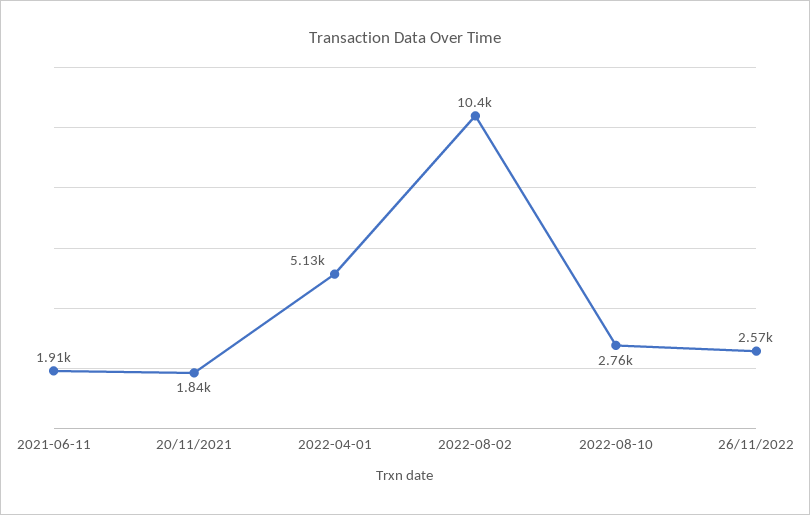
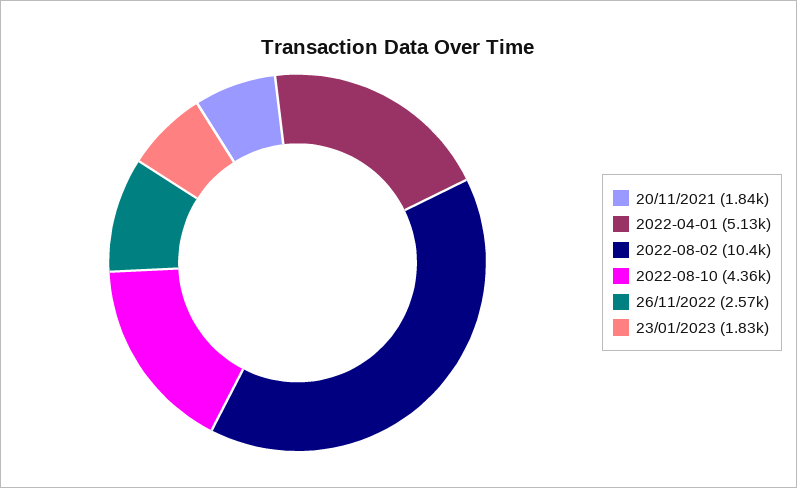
2021-06-11: 1910 -> none
2022-08-10: 2760 -> 4360
23/01/2023: none -> 1830

